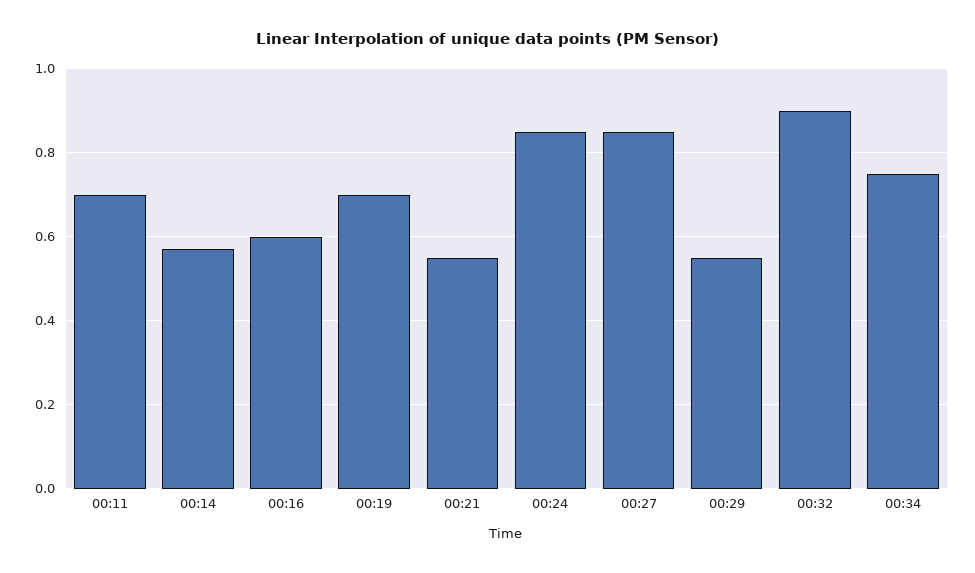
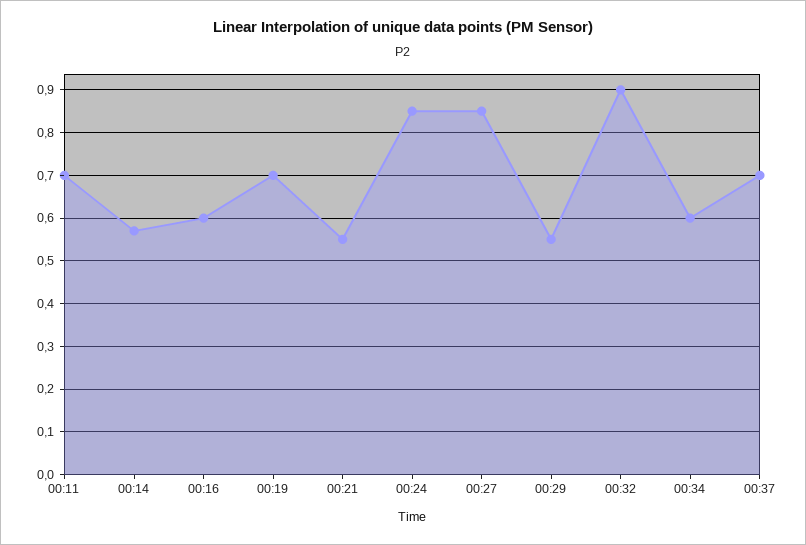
00:34: 0.75 -> 0.6
00:37: none -> 0.7

